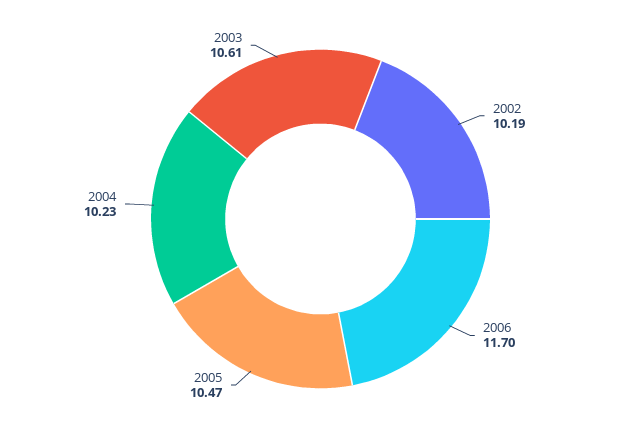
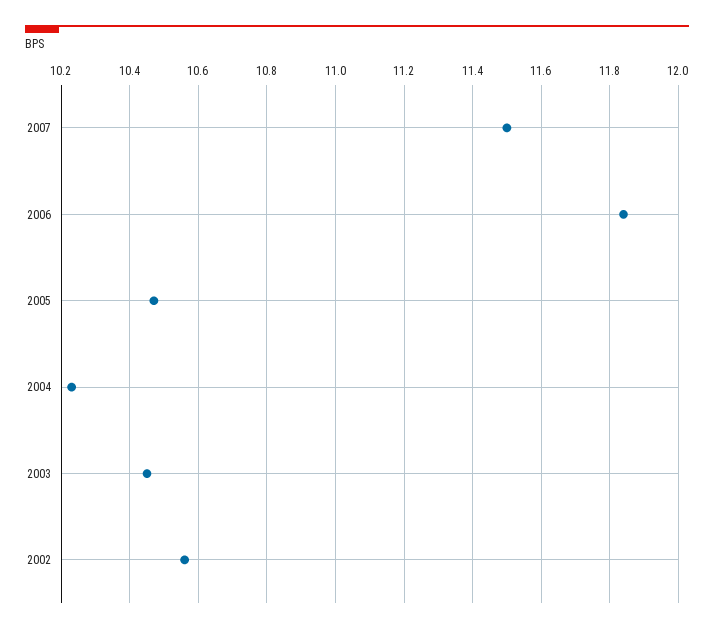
2002: 10.19 -> 10.55
2006: 11.7 -> 11.85
2003: 10.61 -> 10.45
2007: none -> 11.5

